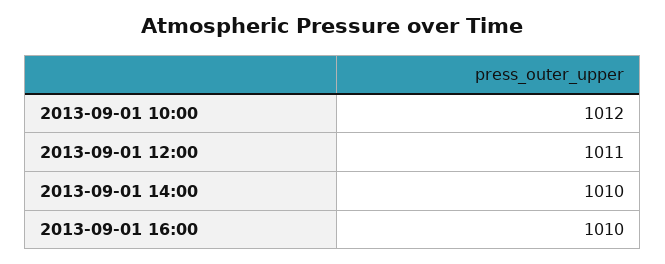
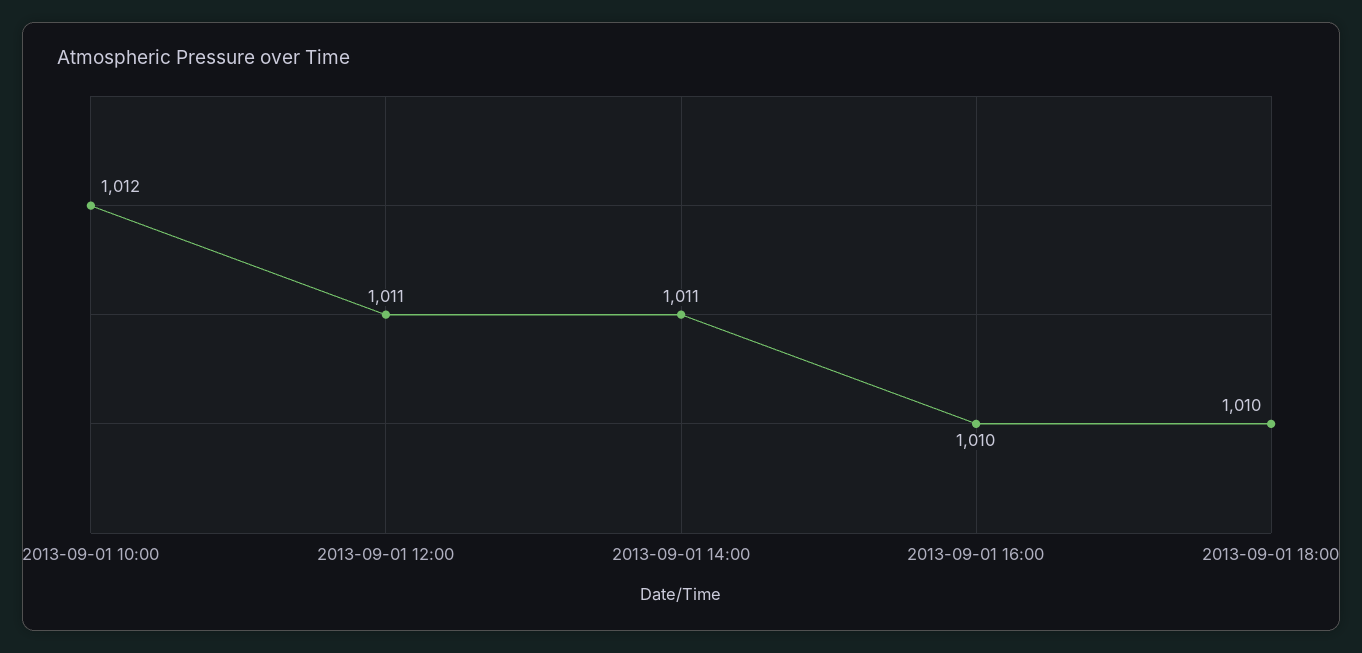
2013-09-01 14:00: 1010 -> 1011
2013-09-01 18:00: none -> 1010

